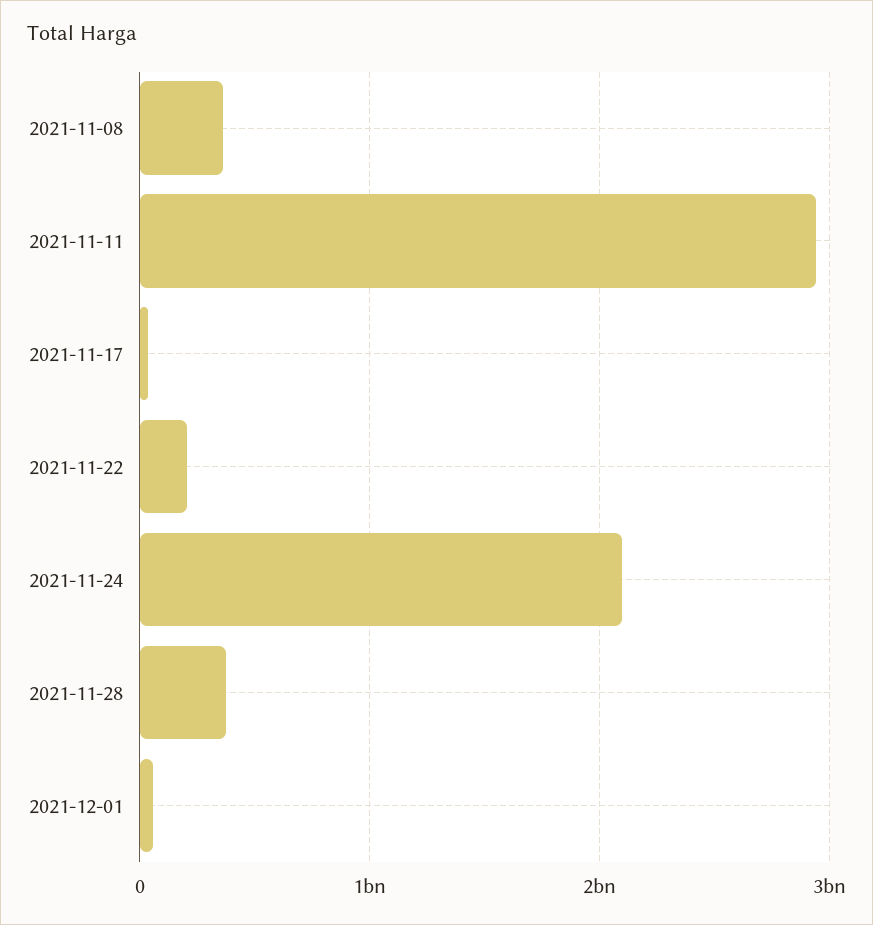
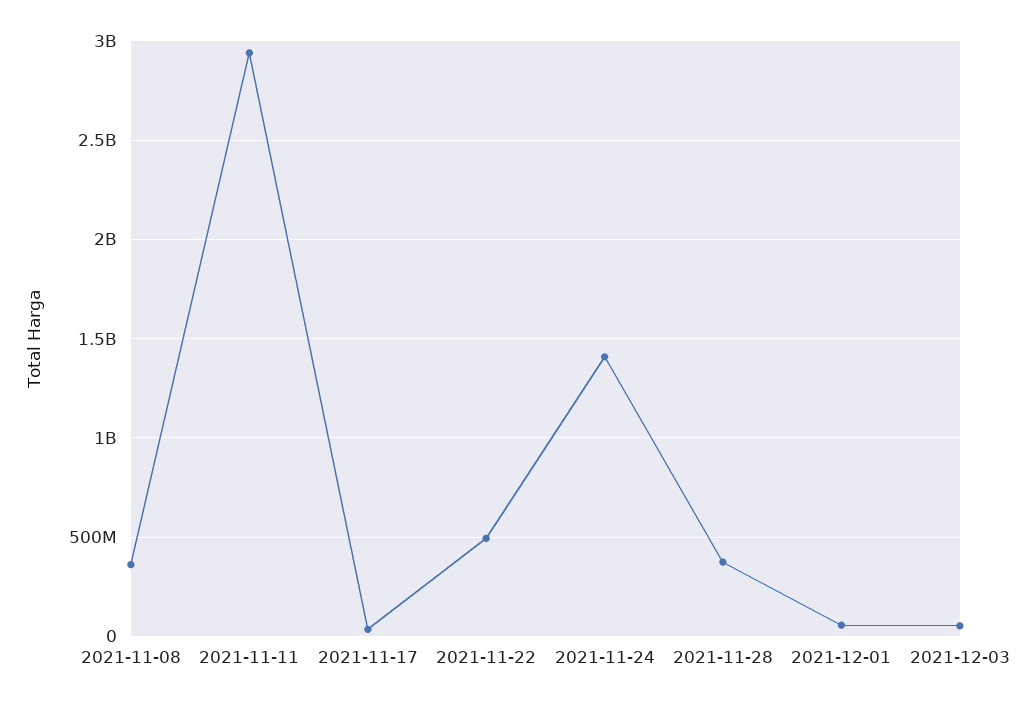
2021-11-22: 200000000 -> 500000000
2021-11-24: 2100000000 -> 1400000000
2021-12-03: none -> 50000000

